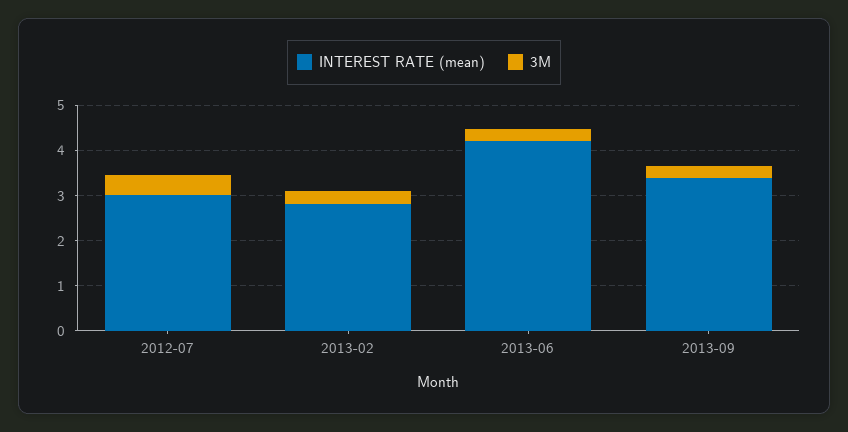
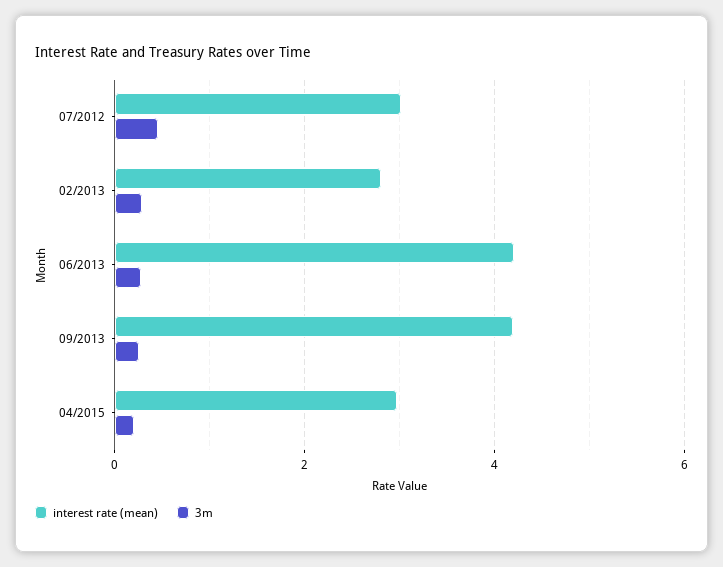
INTEREST RATE (mean), 2013-09: 3.4 -> 4.2
INTEREST RATE (mean), 04/2015: none -> 3
3M, 04/2015: none -> 0.2

